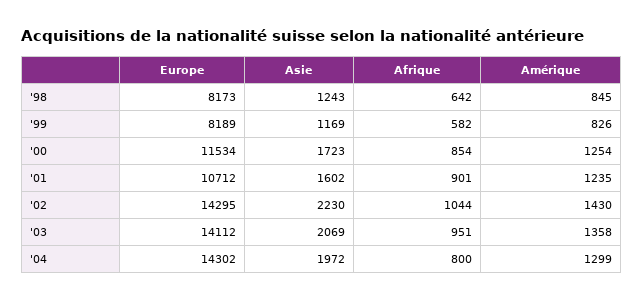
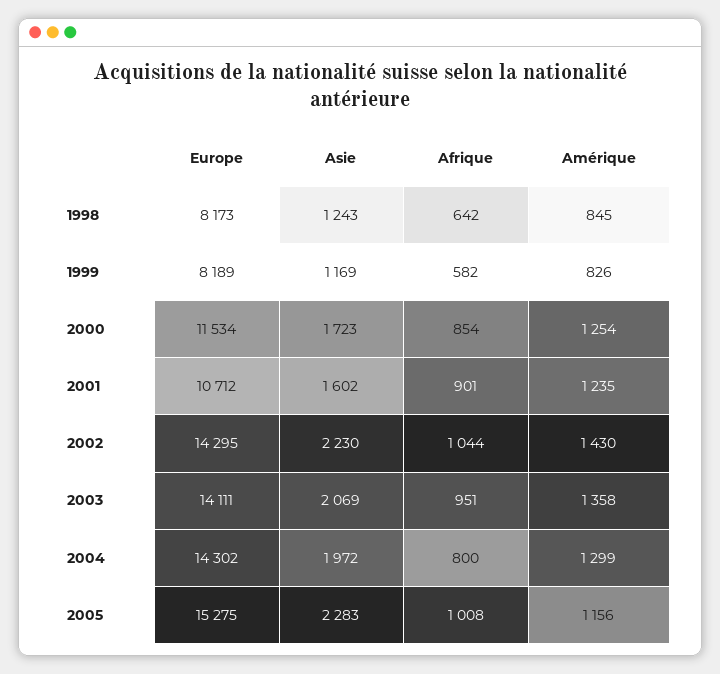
Europe, '03: 14112 -> 14111
Europe, 2005: none -> 15275
Asie, 2005: none -> 2283
Afrique, 2005: none -> 1008
Amérique, 2005: none -> 1156

